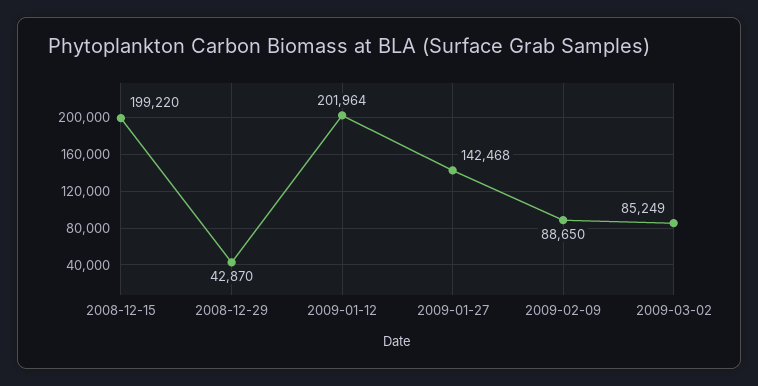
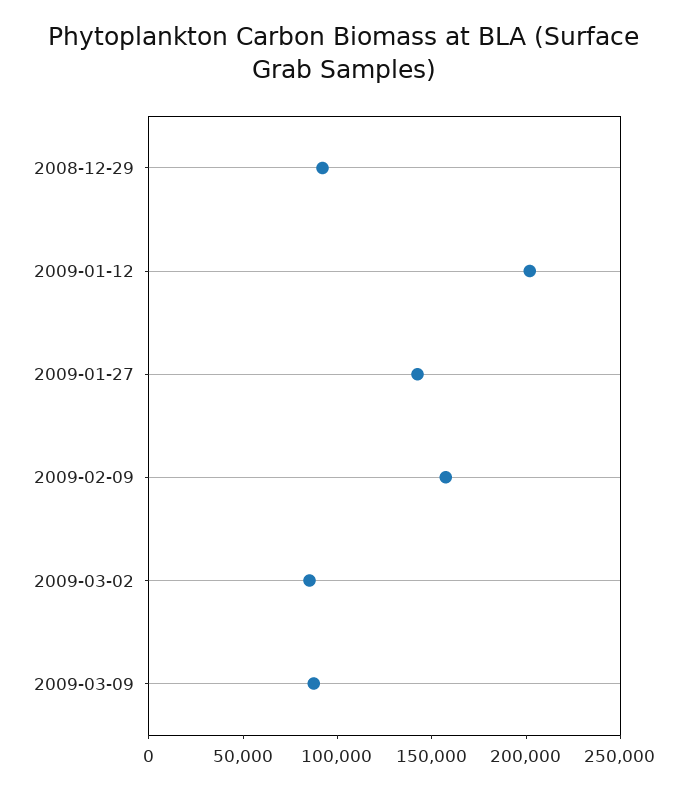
2008-12-15: 199220 -> none
2008-12-29: 42870 -> 90000
2009-02-09: 88650 -> 160000
2009-03-09: none -> 90000

